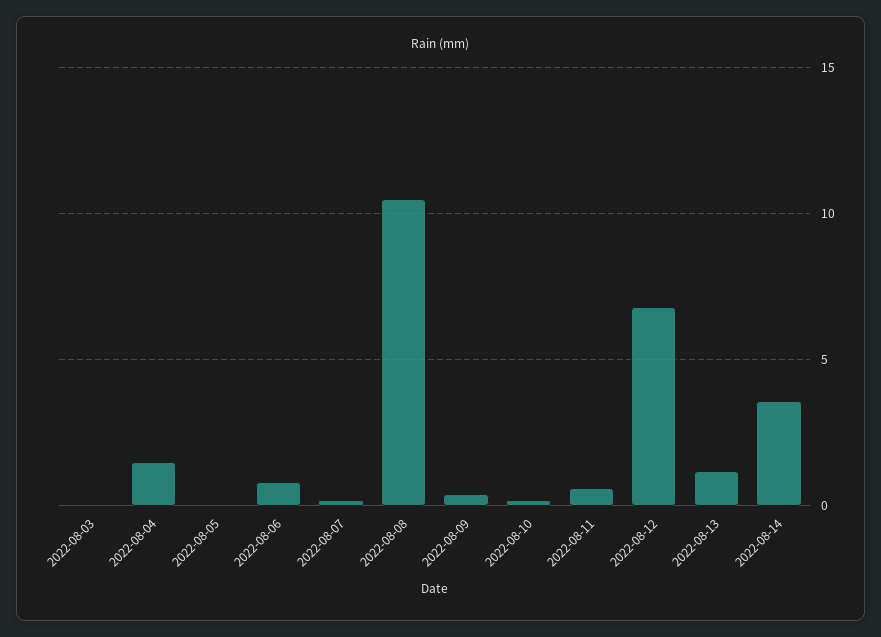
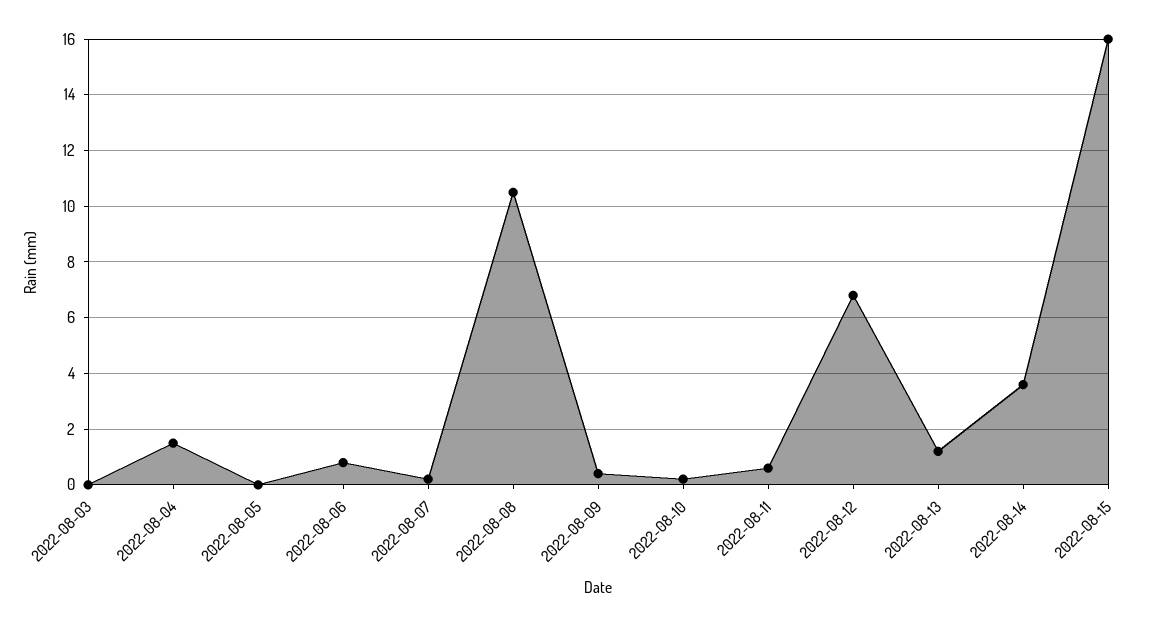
2022-08-15: none -> 16

